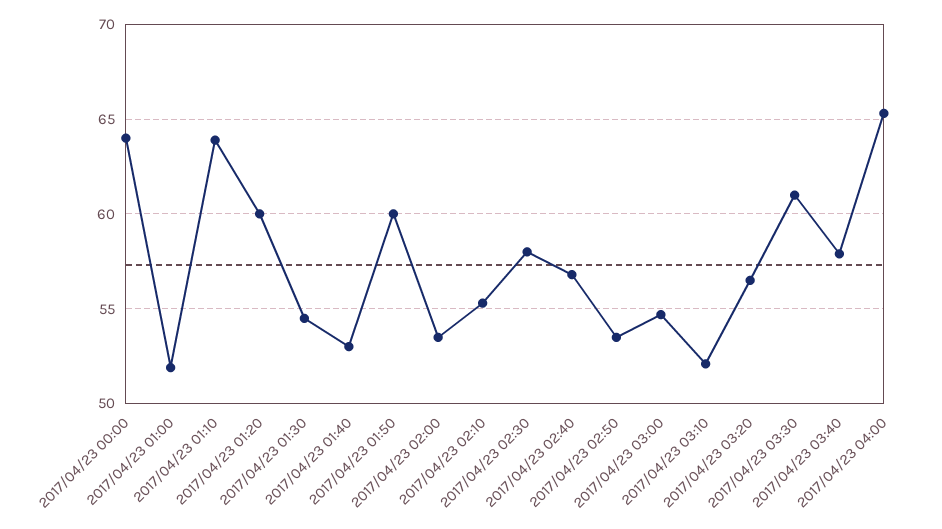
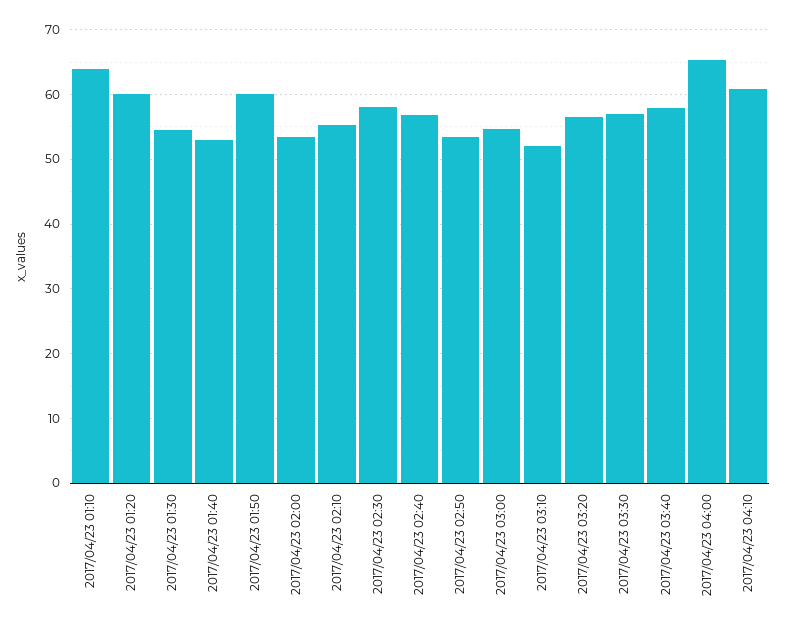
2017/04/23 00:00: 64 -> none
2017/04/23 01:00: 52 -> none
2017/04/23 03:30: 61 -> 57
2017/04/23 04:10: none -> 61

